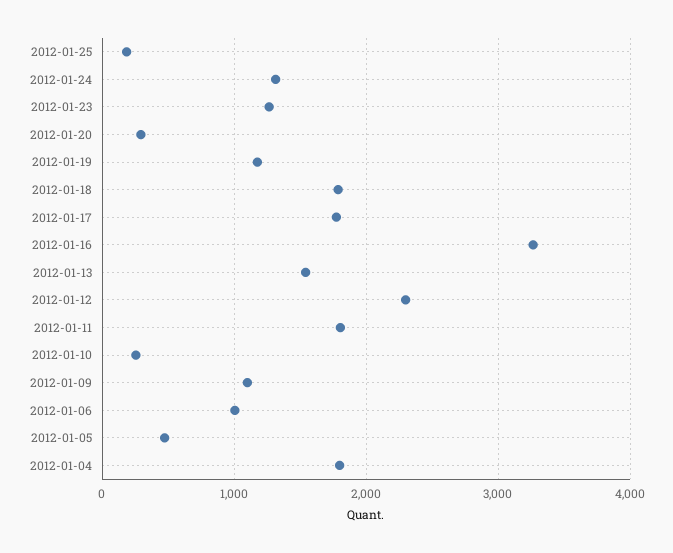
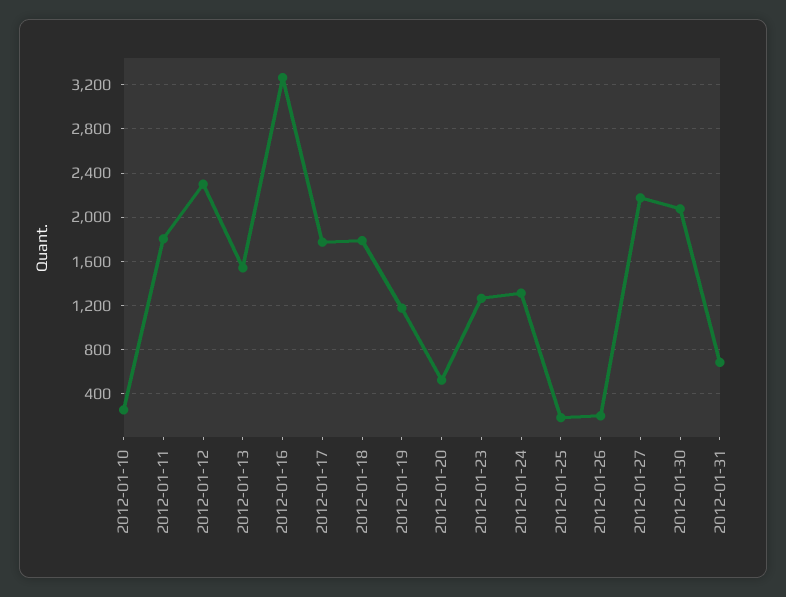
2012-01-20: 300 -> 500
2012-01-09: 1100 -> none
2012-01-06: 1000 -> none
2012-01-05: 500 -> none
2012-01-04: 1800 -> none
2012-01-26: none -> 200
2012-01-27: none -> 2200
2012-01-30: none -> 2100
2012-01-31: none -> 700

